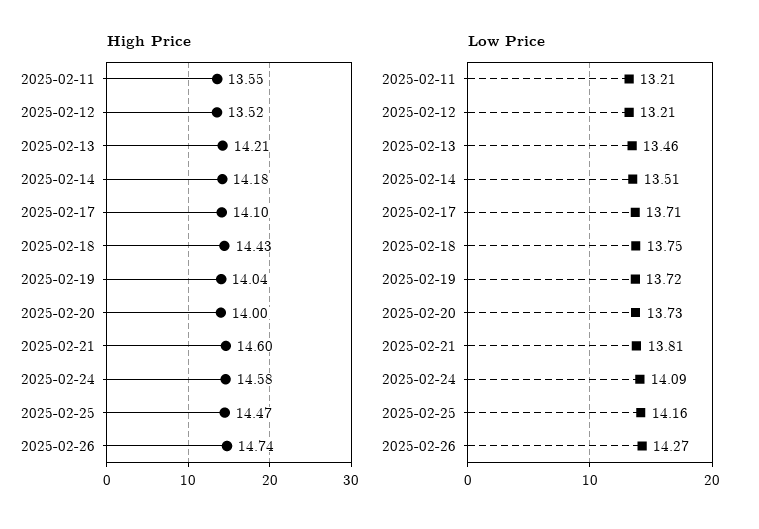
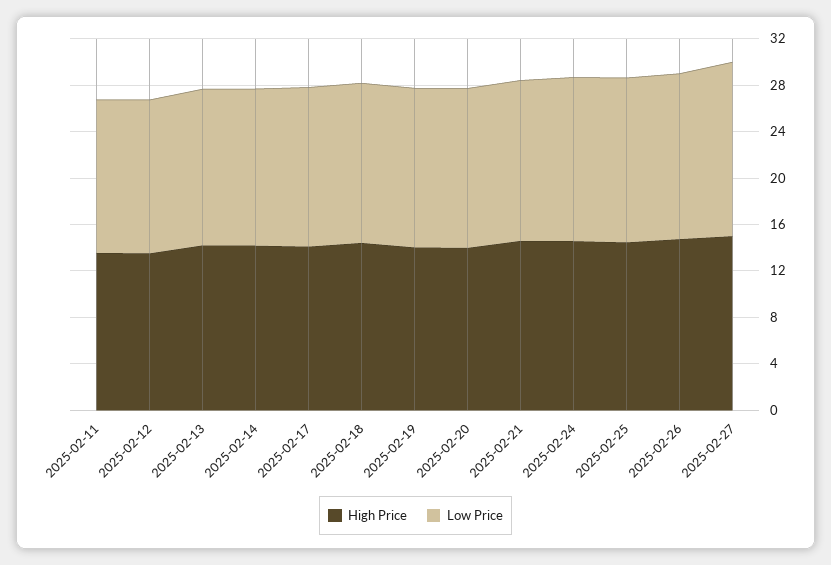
High Price, 2025-02-27: none -> 15
Low Price, 2025-02-27: none -> 15

